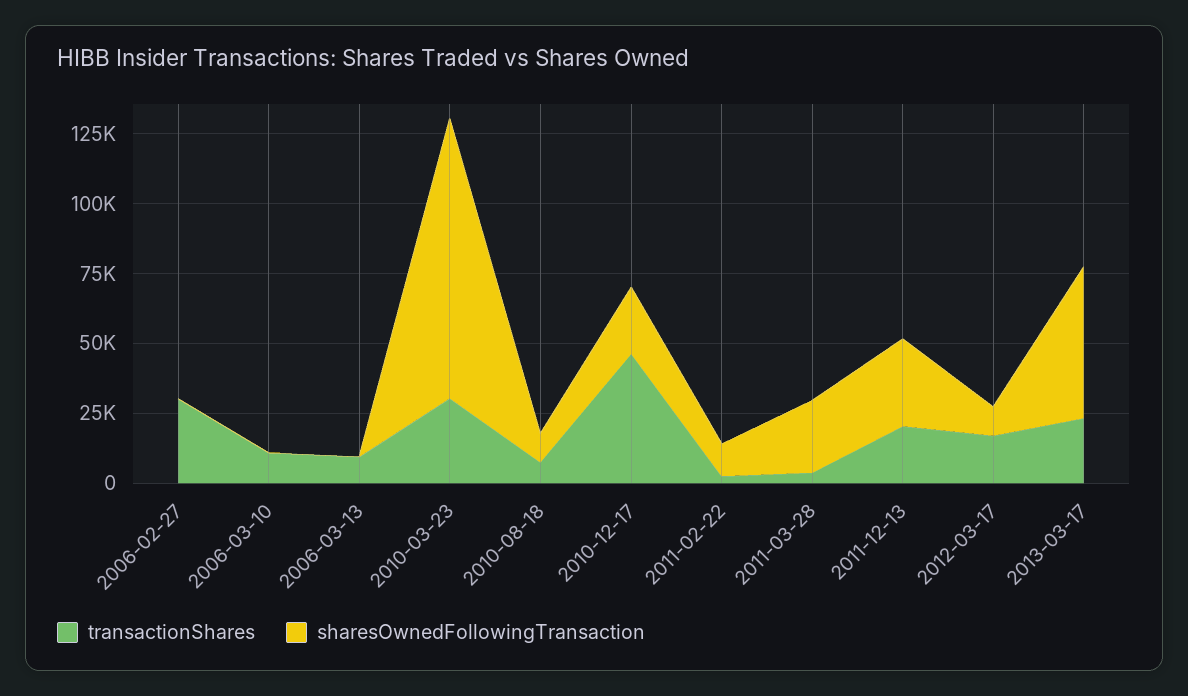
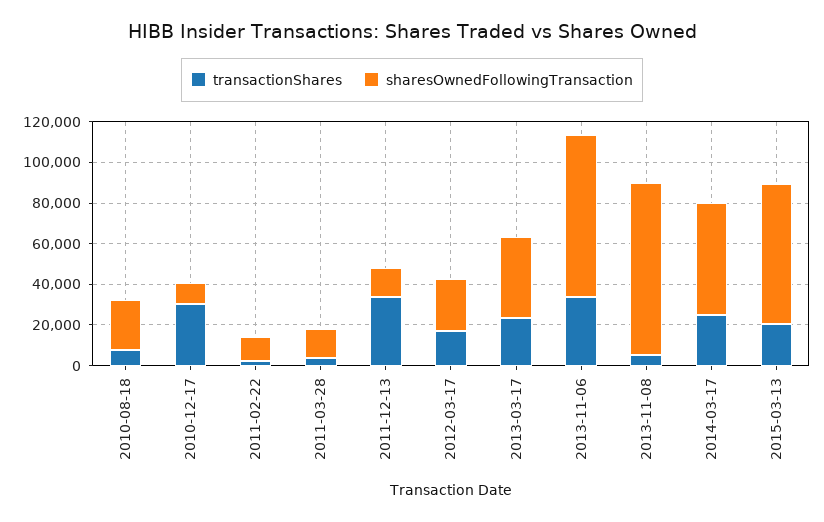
transactionShares, 2006-02-27: 30000 -> none
sharesOwnedFollowingTransaction, 2006-02-27: 0 -> none
transactionShares, 2006-03-10: 10000 -> none
sharesOwnedFollowingTransaction, 2006-03-10: 0 -> none
transactionShares, 2006-03-13: 10000 -> none
sharesOwnedFollowingTransaction, 2006-03-13: 0 -> none
transactionShares, 2010-03-23: 30000 -> none
sharesOwnedFollowingTransaction, 2010-03-23: 100000 -> none
sharesOwnedFollowingTransaction, 2010-08-18: 10000 -> 25000
transactionShares, 2010-12-17: 45000 -> 30000
sharesOwnedFollowingTransaction, 2010-12-17: 25000 -> 10000
sharesOwnedFollowingTransaction, 2011-03-28: 25000 -> 15000
transactionShares, 2011-12-13: 20000 -> 35000
sharesOwnedFollowingTransaction, 2011-12-13: 30000 -> 15000
sharesOwnedFollowingTransaction, 2012-03-17: 10000 -> 25000
sharesOwnedFollowingTransaction, 2013-03-17: 55000 -> 40000
transactionShares, 2013-11-06: none -> 35000
sharesOwnedFollowingTransaction, 2013-11-06: none -> 80000
transactionShares, 2013-11-08: none -> 5000
sharesOwnedFollowingTransaction, 2013-11-08: none -> 85000
transactionShares, 2014-03-17: none -> 25000
sharesOwnedFollowingTransaction, 2014-03-17: none -> 55000
transactionShares, 2015-03-13: none -> 20000
sharesOwnedFollowingTransaction, 2015-03-13: none -> 70000

